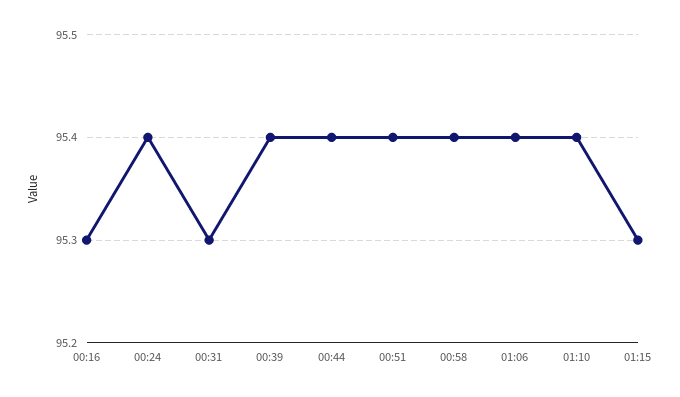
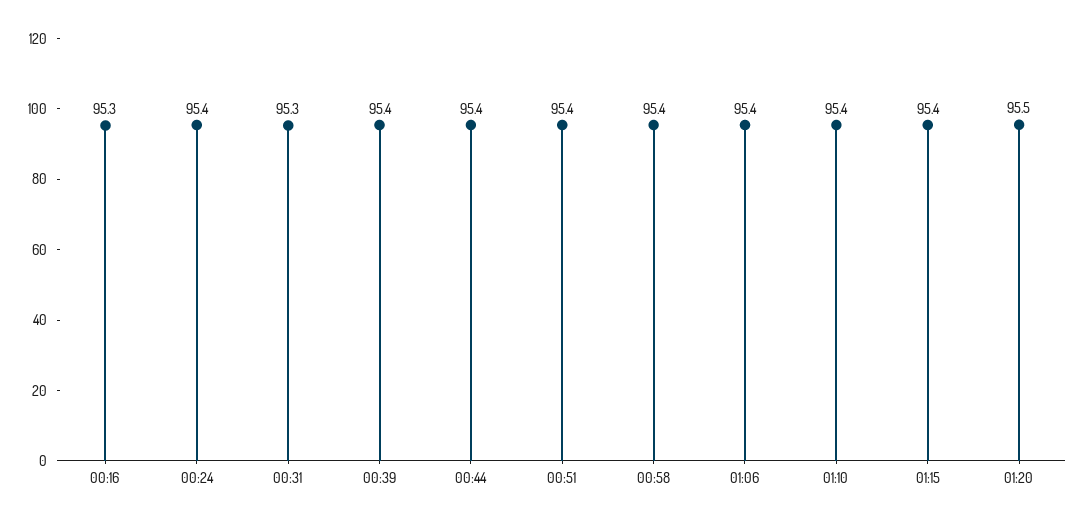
01:15: 95.3 -> 95.4
01:20: none -> 95.5

